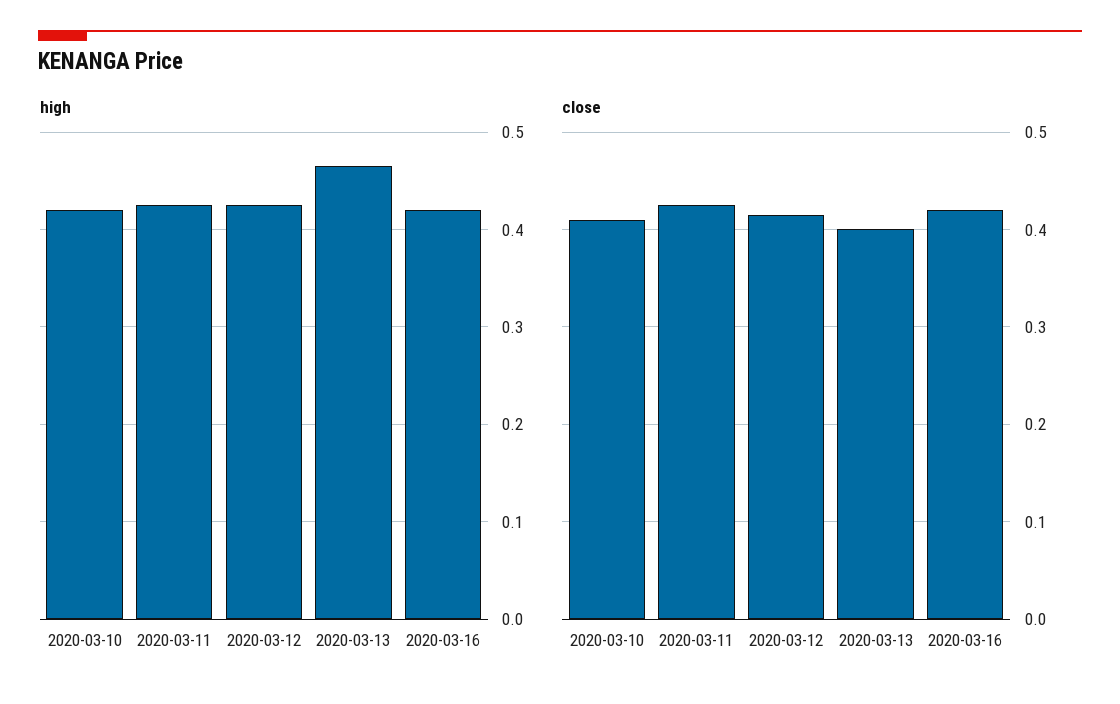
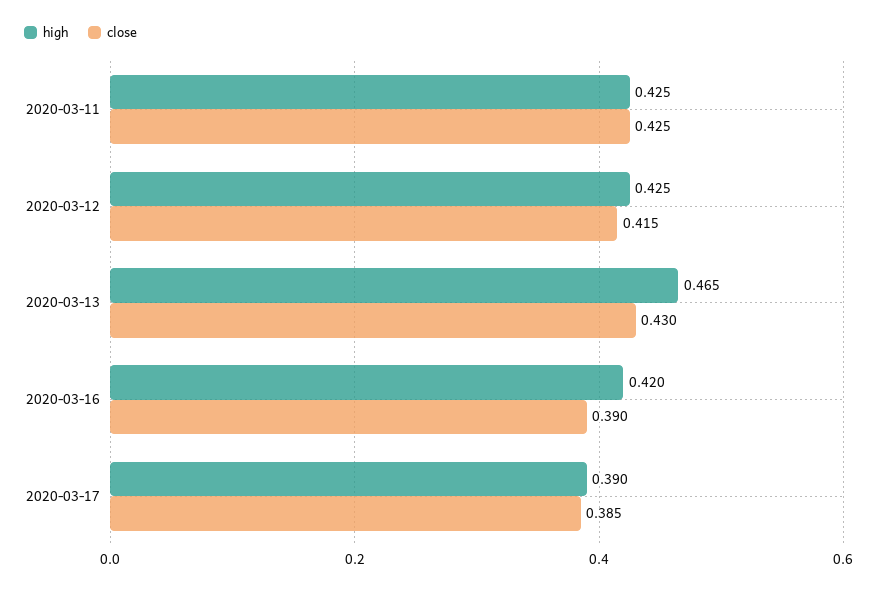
high, 2020-03-10: 0.42 -> none
close, 2020-03-10: 0.41 -> none
close, 2020-03-13: 0.4 -> 0.43
close, 2020-03-16: 0.42 -> 0.39
high, 2020-03-17: none -> 0.39
close, 2020-03-17: none -> 0.385

